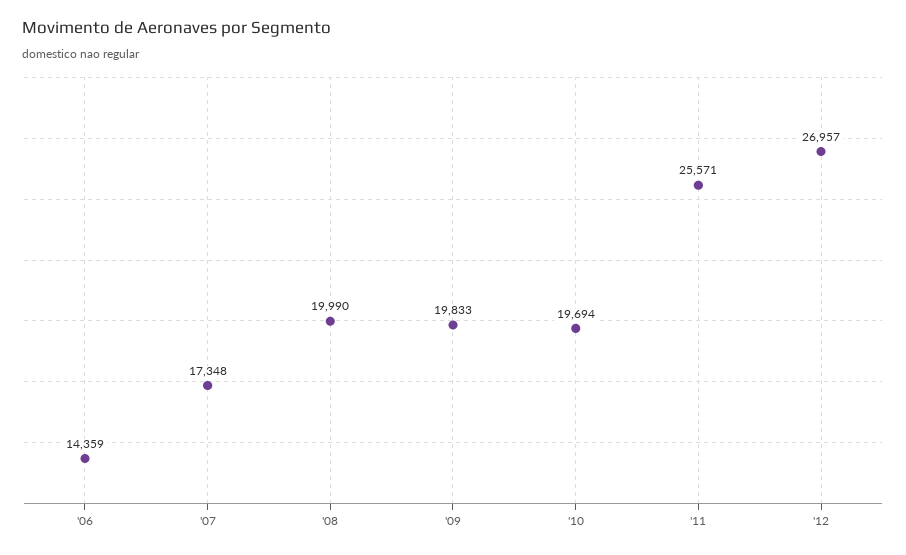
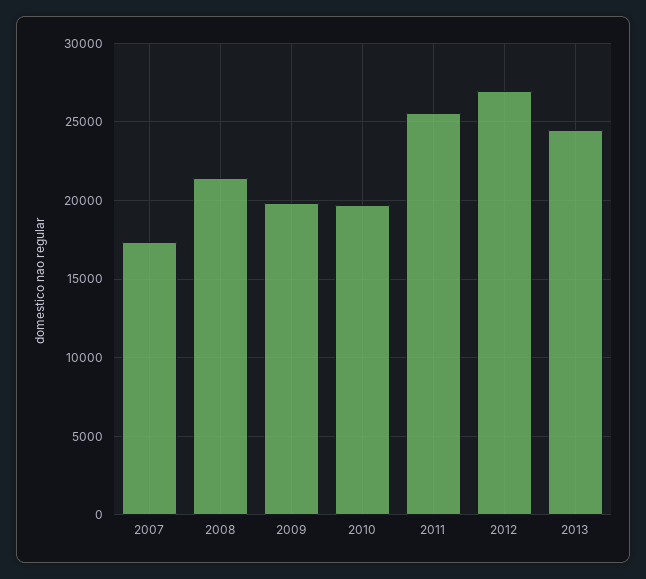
'06: 14359 -> none
'08: 19990 -> 21500
2013: none -> 24500

